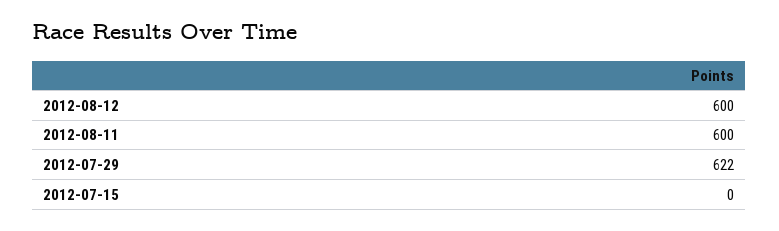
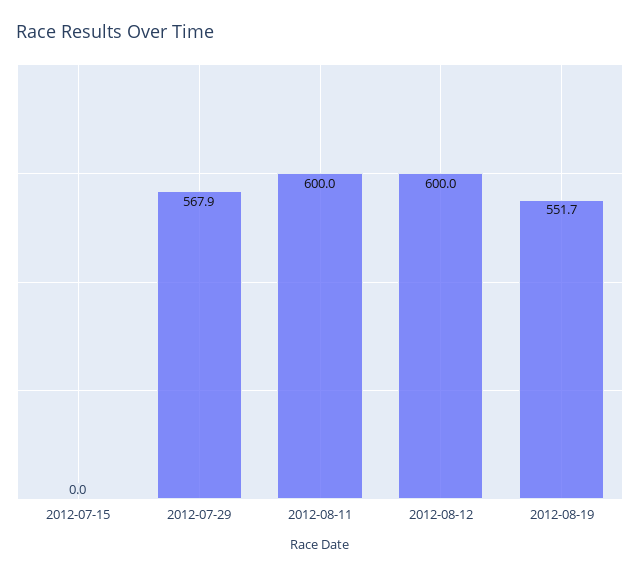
2012-07-29: 622 -> 567.9
2012-08-19: none -> 551.7

